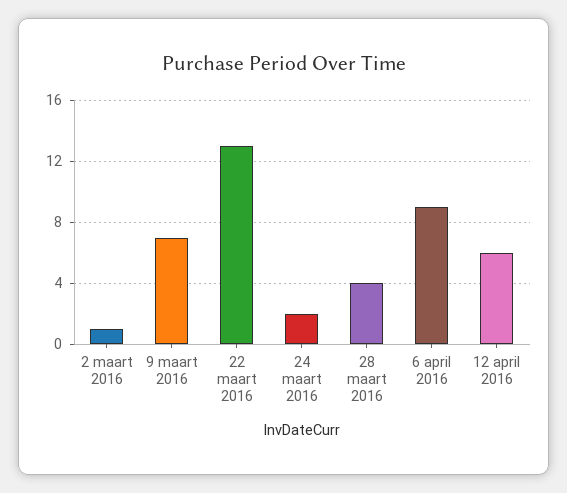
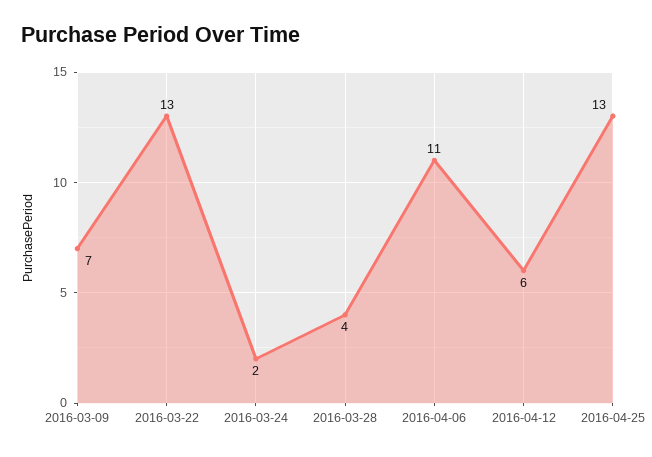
2 maart 2016: 1 -> none
6 april 2016: 9 -> 11
2016-04-25: none -> 13

